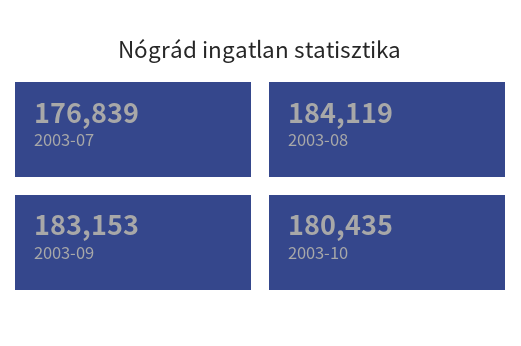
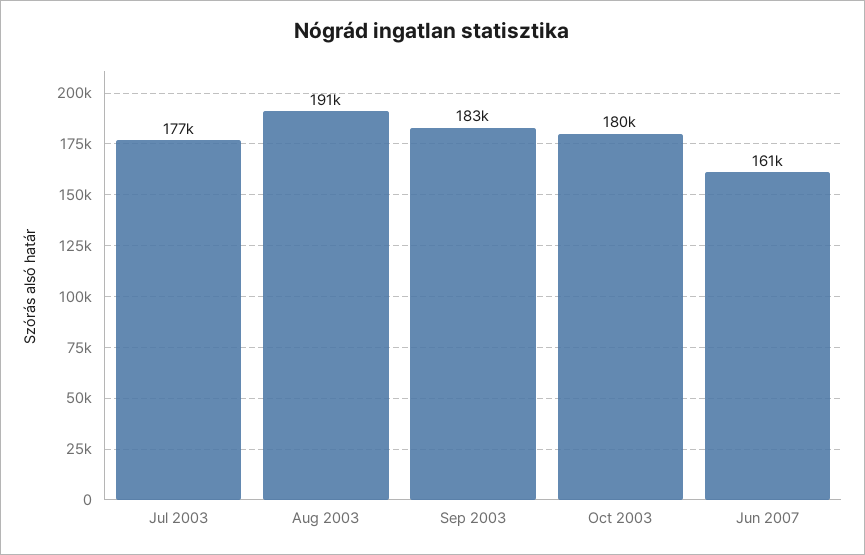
2003-08: 184119 -> 191000
Jun 2007: none -> 161000

